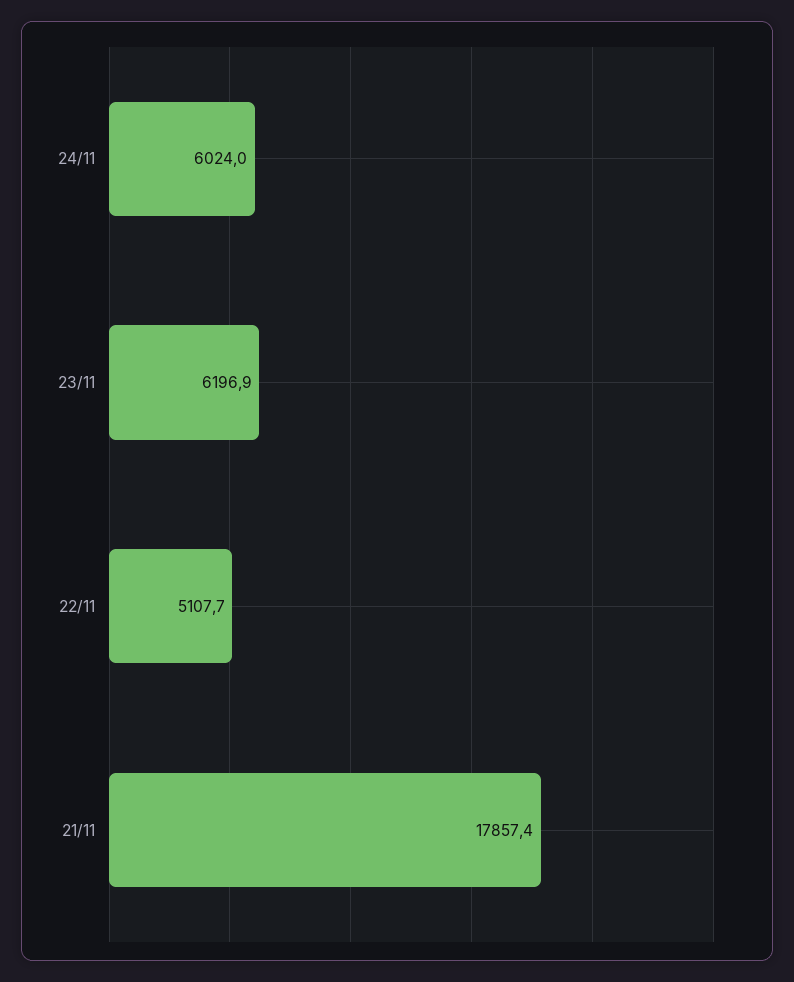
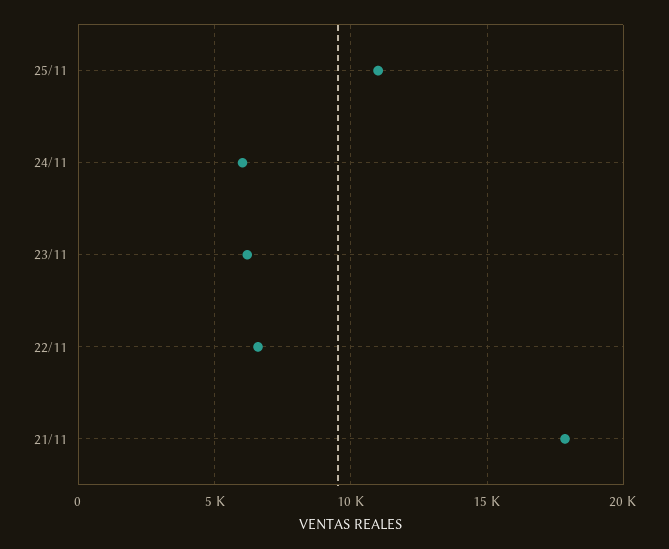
22/11: 5107.7 -> 6500
25/11: none -> 11000

